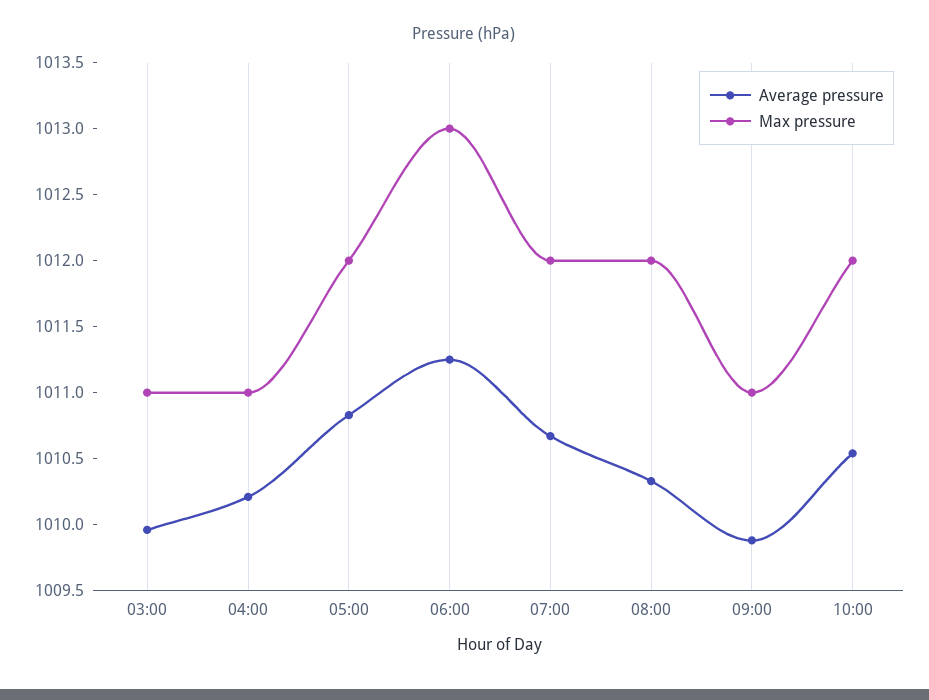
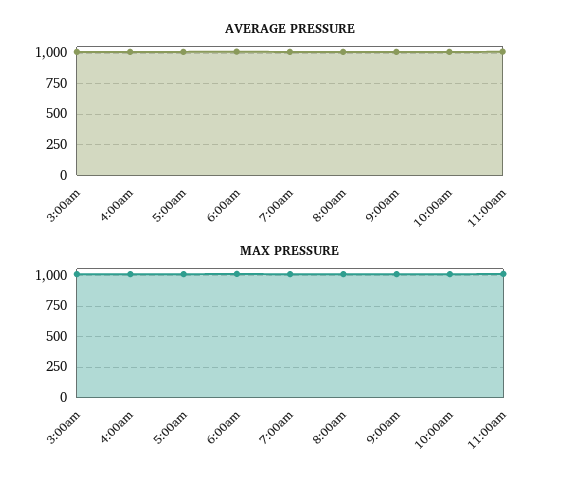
Average pressure, 11:00am: none -> 1000
Max pressure, 11:00am: none -> 1000

